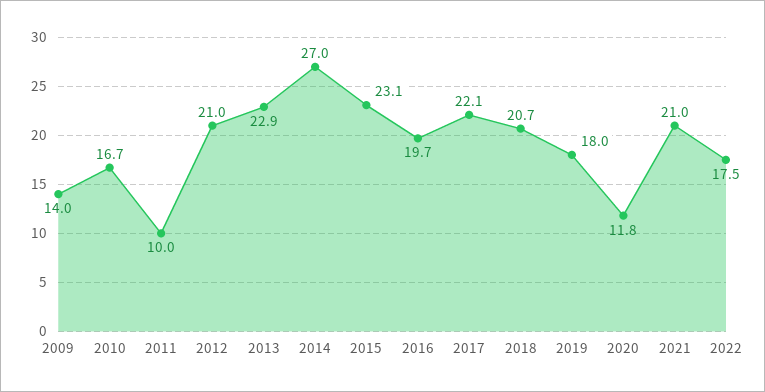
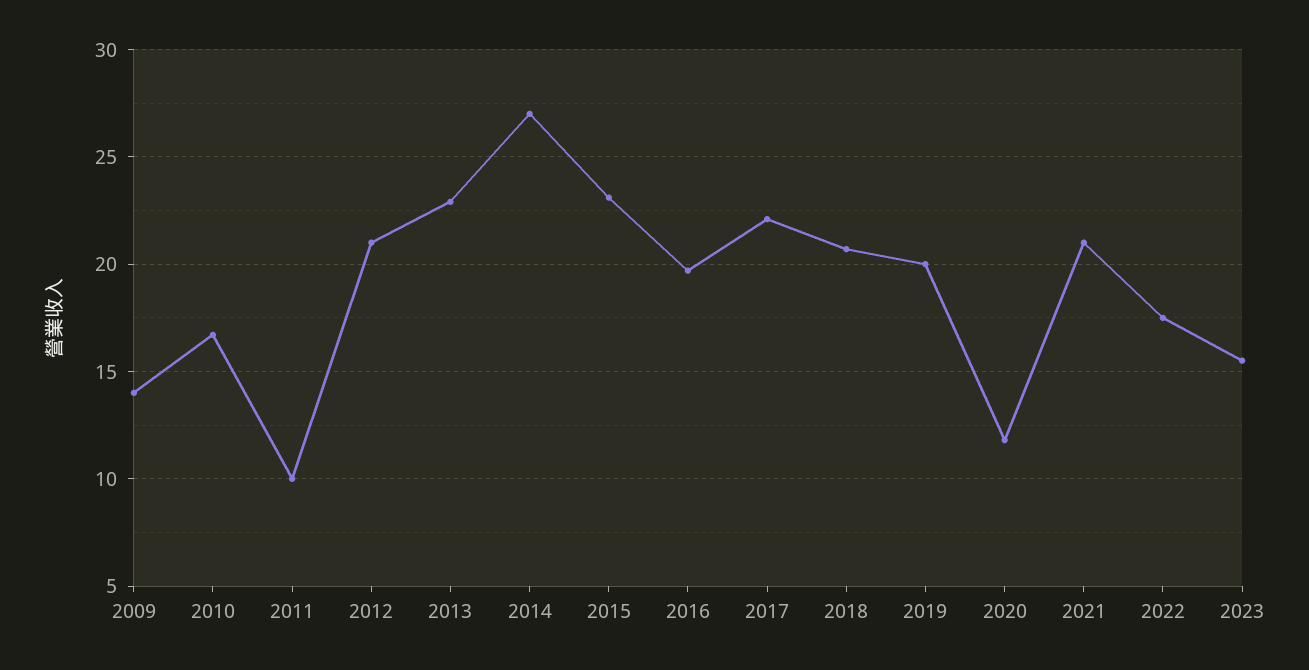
2019: 18 -> 20
2023: none -> 15.5

